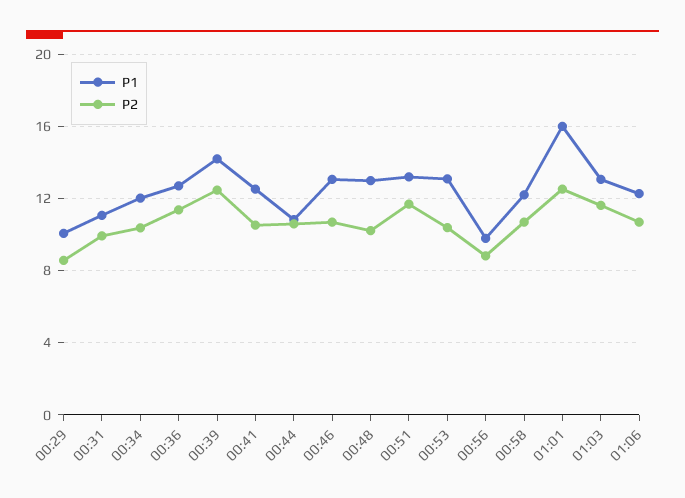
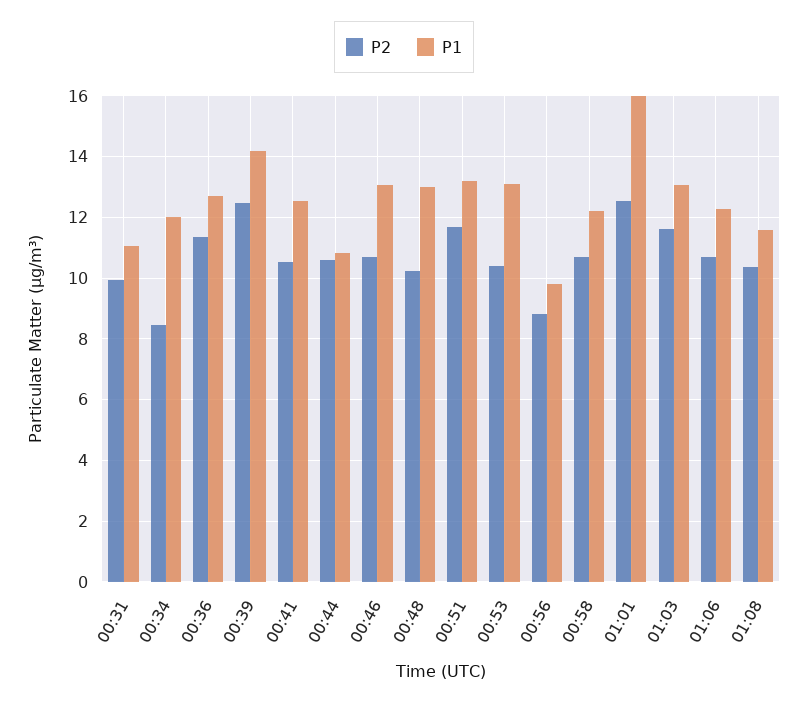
P1, 00:29: 10 -> none
P2, 00:29: 8.5 -> none
P2, 00:34: 10.5 -> 8.4
P2, 01:08: none -> 10.4
P1, 01:08: none -> 11.6

